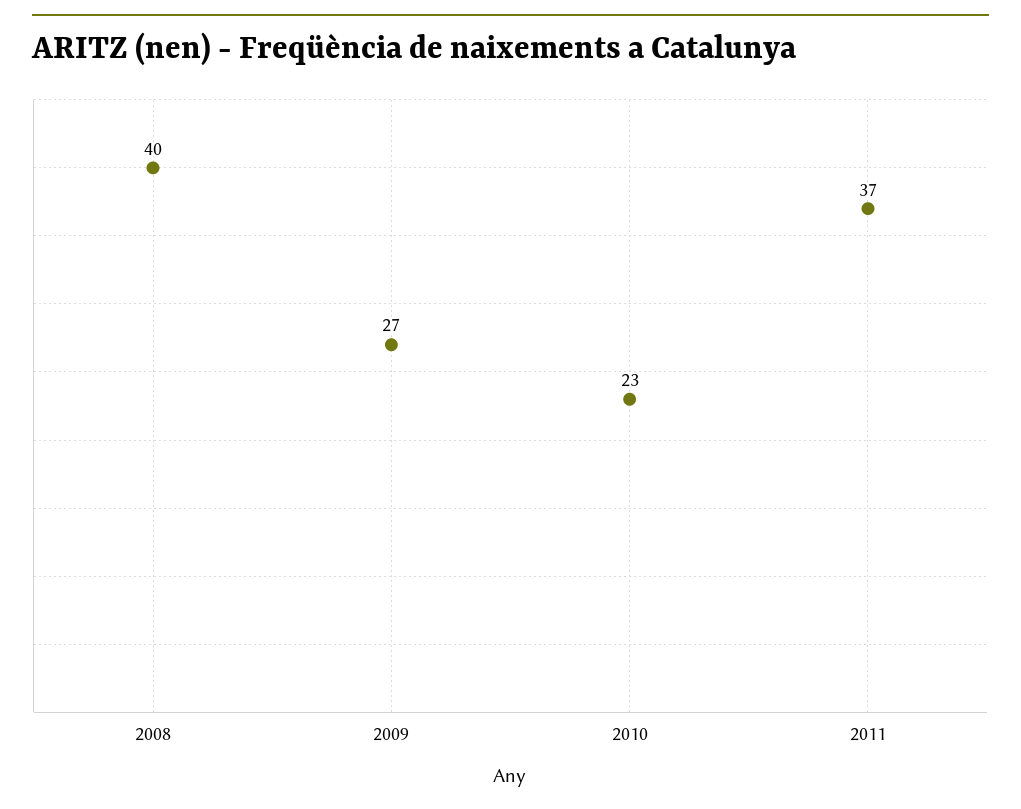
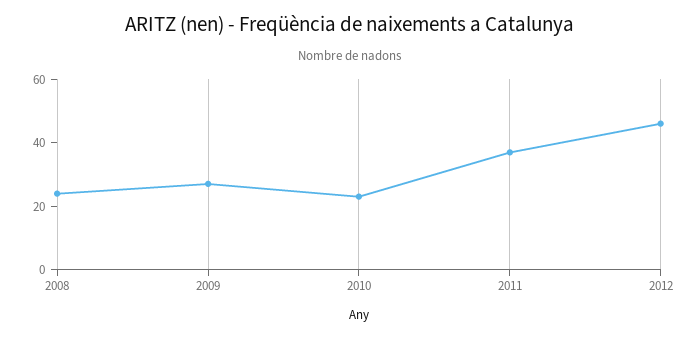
2008: 40 -> 25
2012: none -> 45

